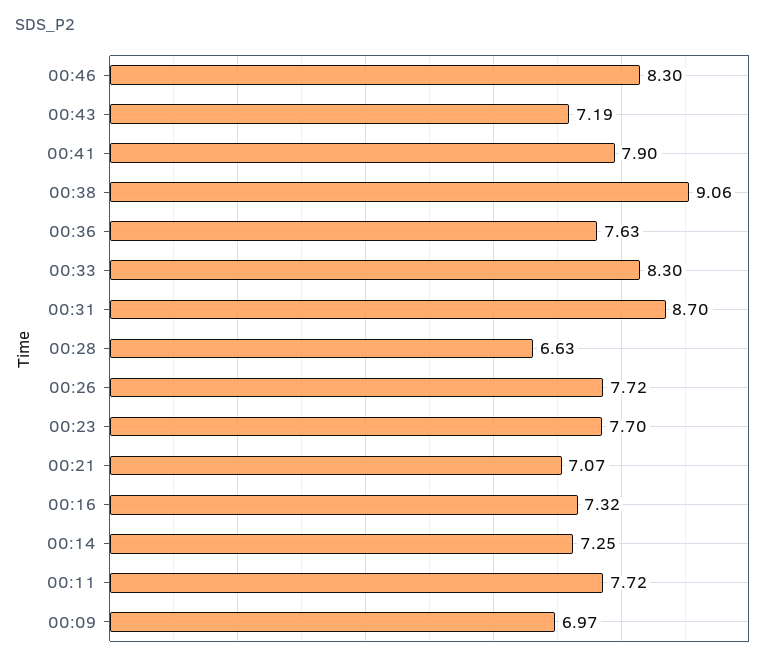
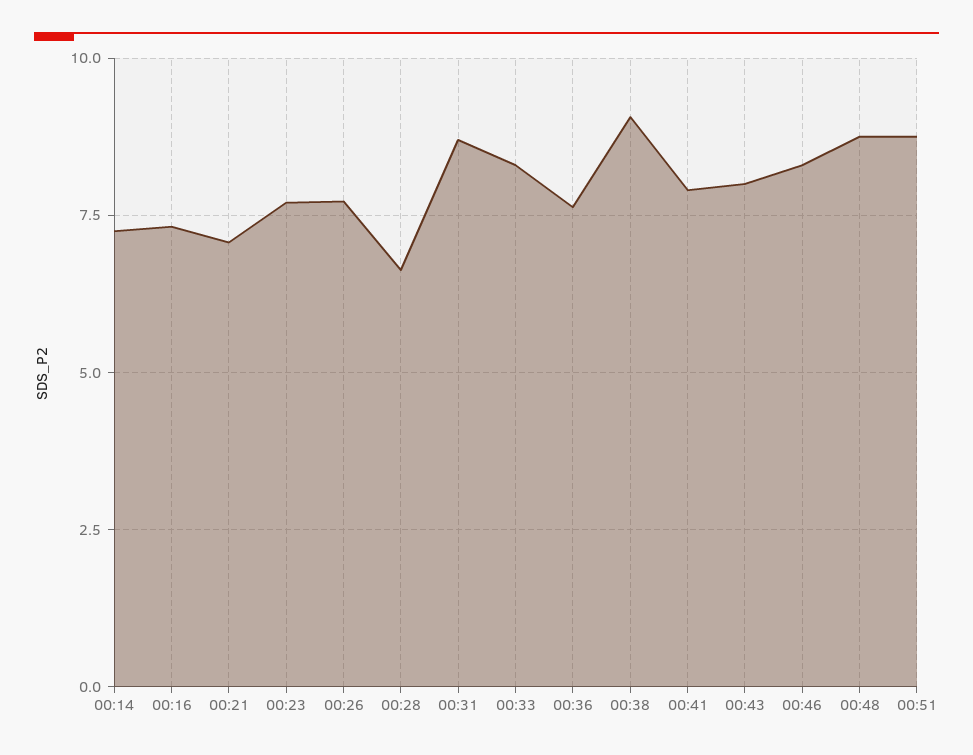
00:43: 7.19 -> 8
00:11: 7.72 -> none
00:09: 6.97 -> none
00:48: none -> 8.75
00:51: none -> 8.75

